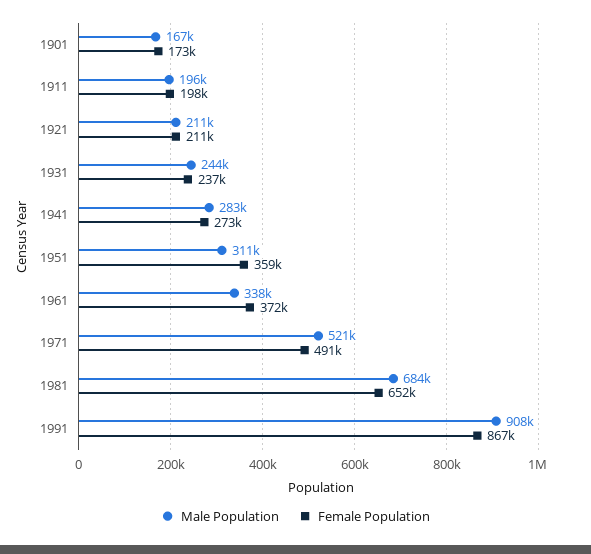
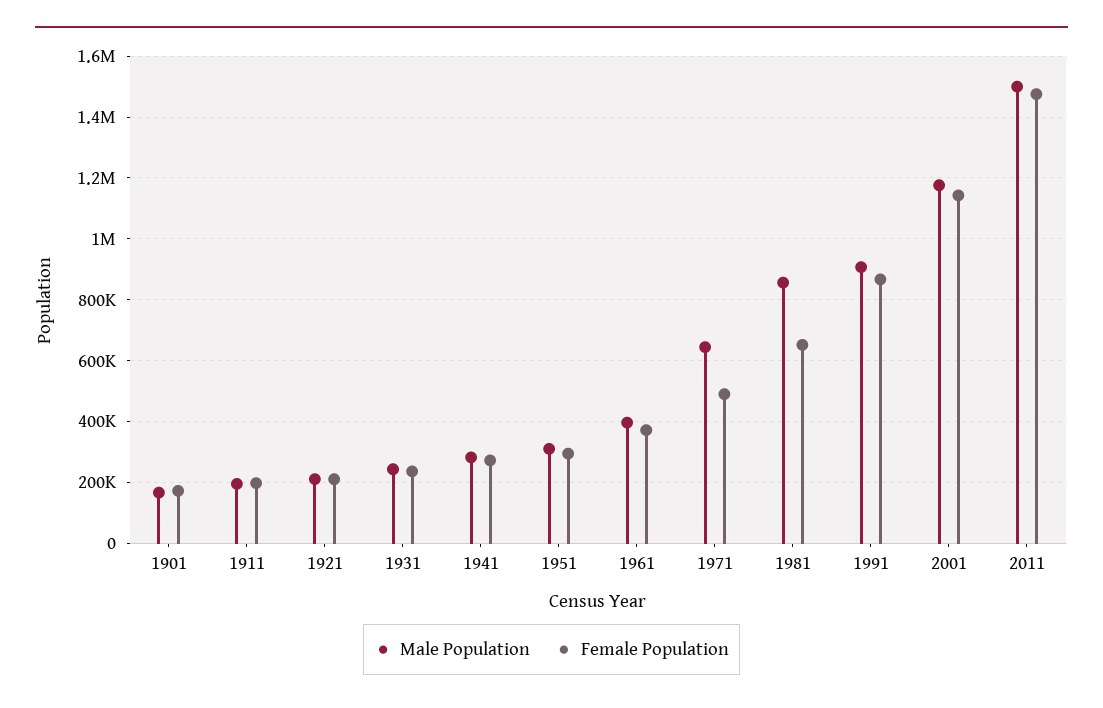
Female Population, 1951: 359000 -> 300000
Male Population, 1961: 338000 -> 400000
Male Population, 1971: 521000 -> 640000
Male Population, 1981: 684000 -> 860000
Male Population, 2001: none -> 1180000
Female Population, 2001: none -> 1140000
Male Population, 2011: none -> 1500000
Female Population, 2011: none -> 1480000

